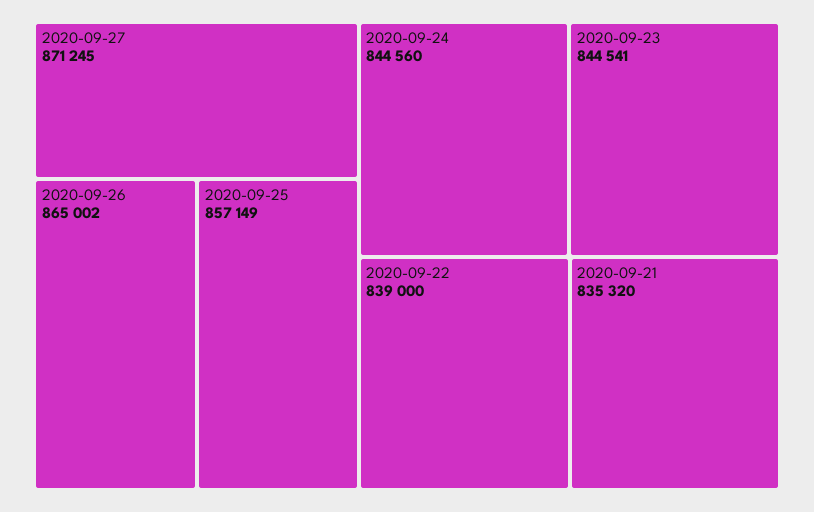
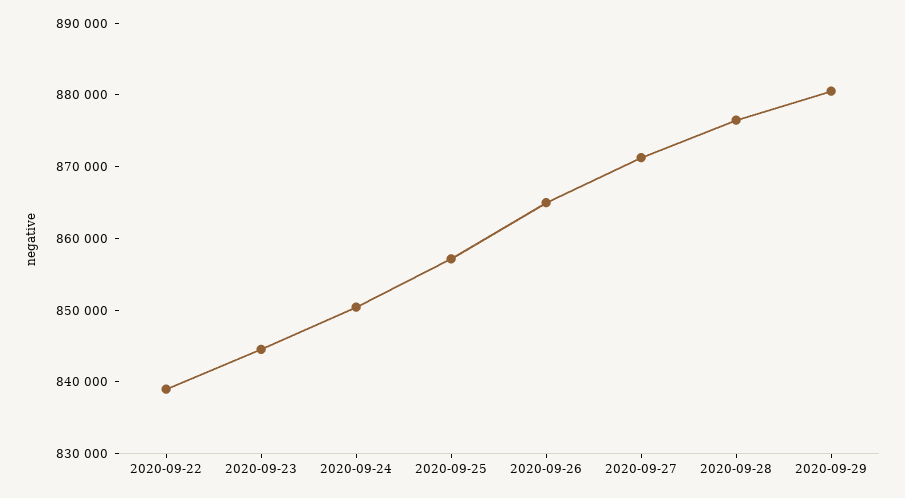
2020-09-24: 844560 -> 850000
2020-09-21: 835320 -> none
2020-09-28: none -> 876000
2020-09-29: none -> 880000

